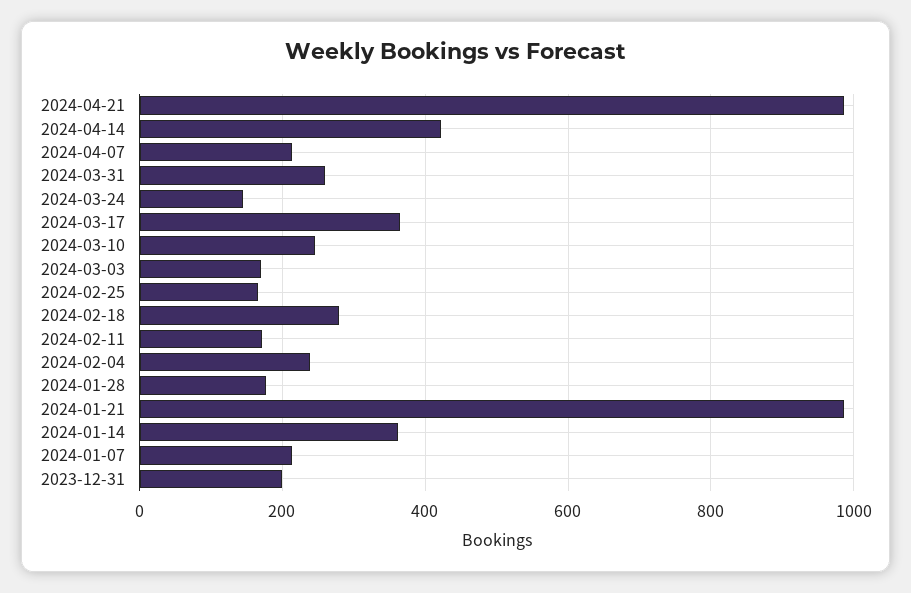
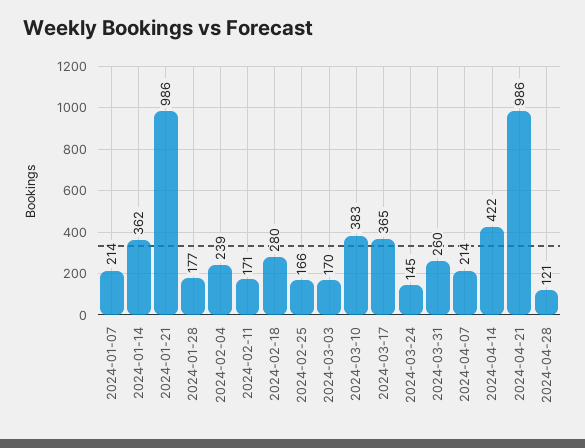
2024-03-10: 240 -> 383
2023-12-31: 200 -> none
2024-04-28: none -> 121

